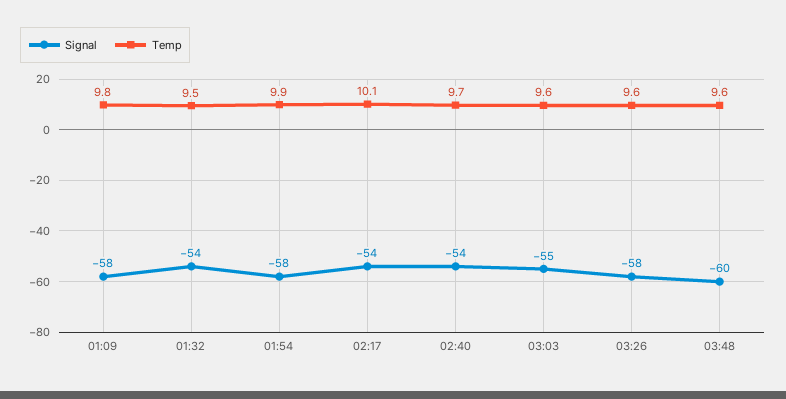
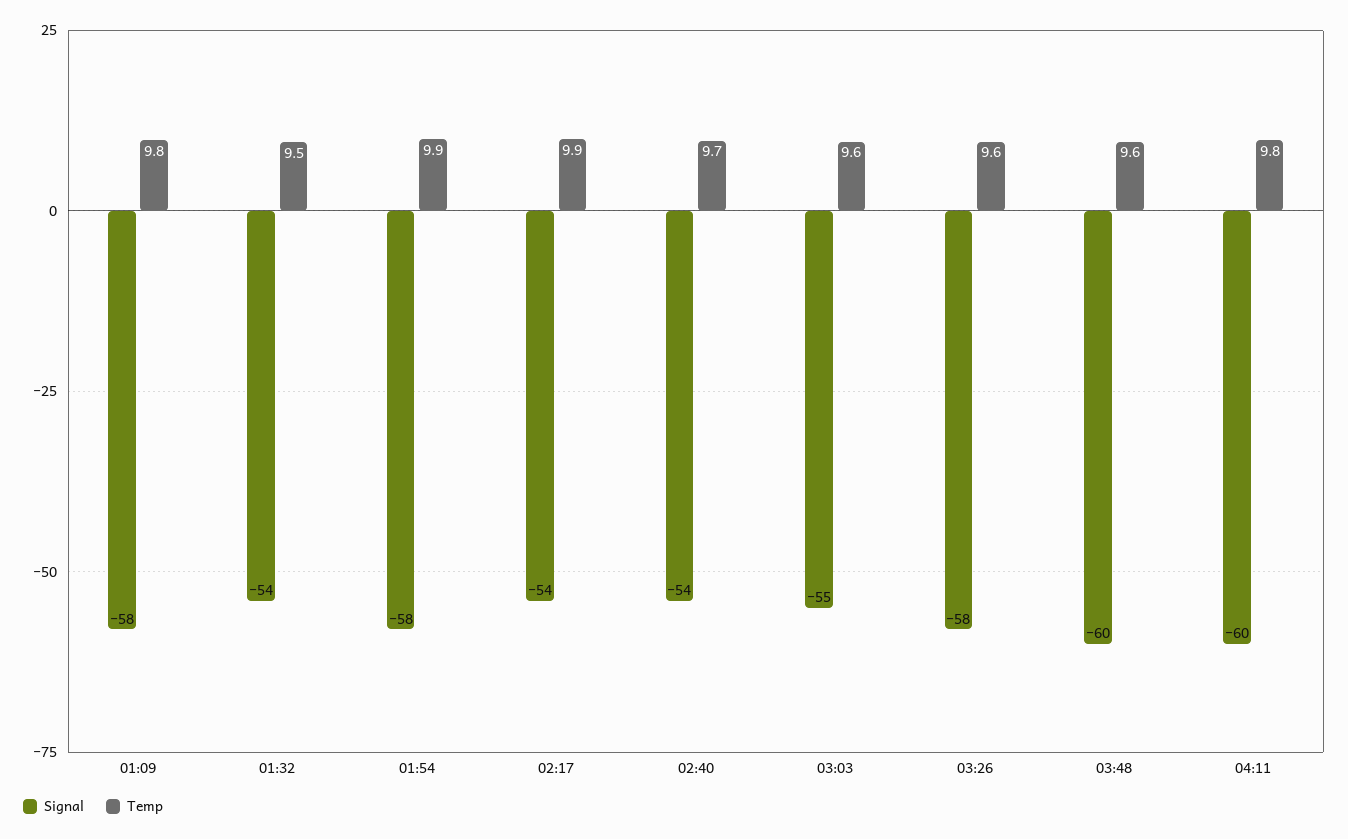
Temp, 02:17: 10.1 -> 9.9
Signal, 04:11: none -> -60
Temp, 04:11: none -> 9.8

